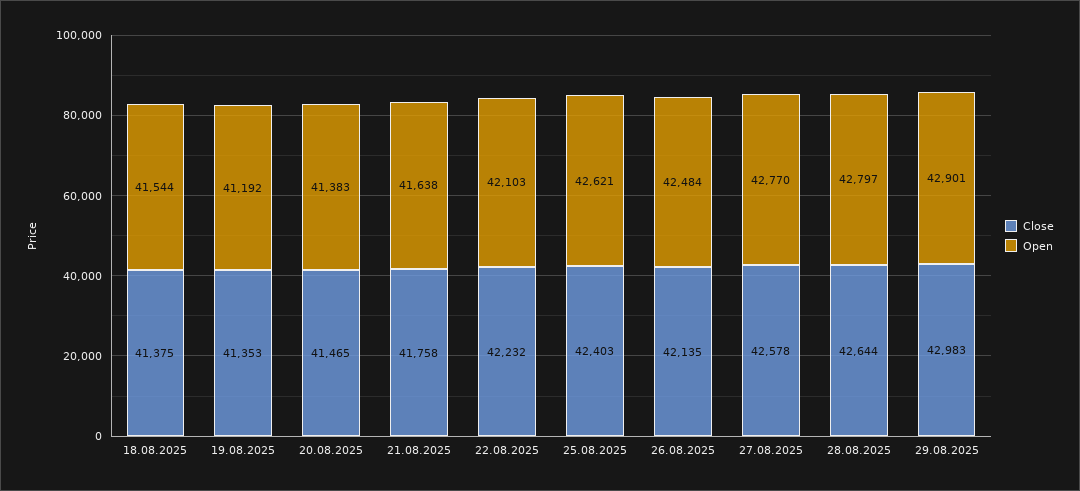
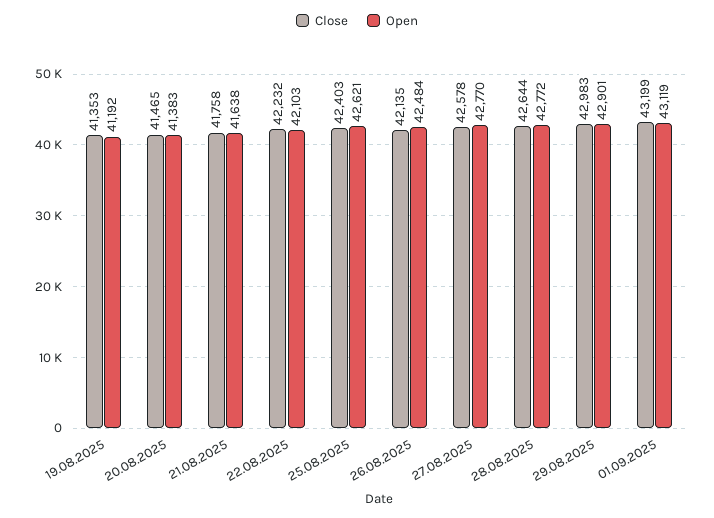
Close, 18.08.2025: 41375 -> none
Open, 18.08.2025: 41544 -> none
Open, 28.08.2025: 42797 -> 42772
Close, 01.09.2025: none -> 43199
Open, 01.09.2025: none -> 43119

